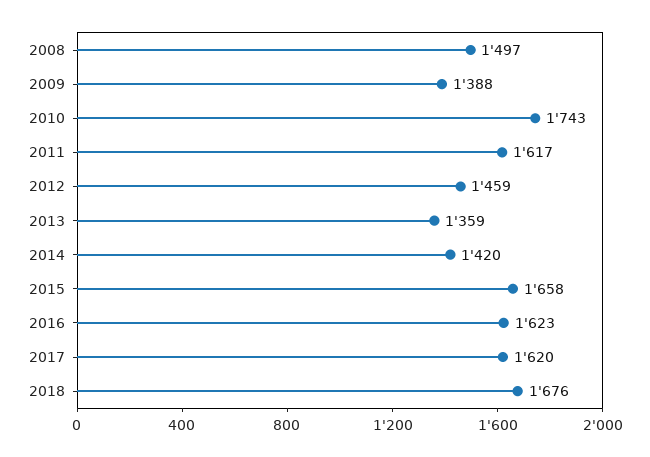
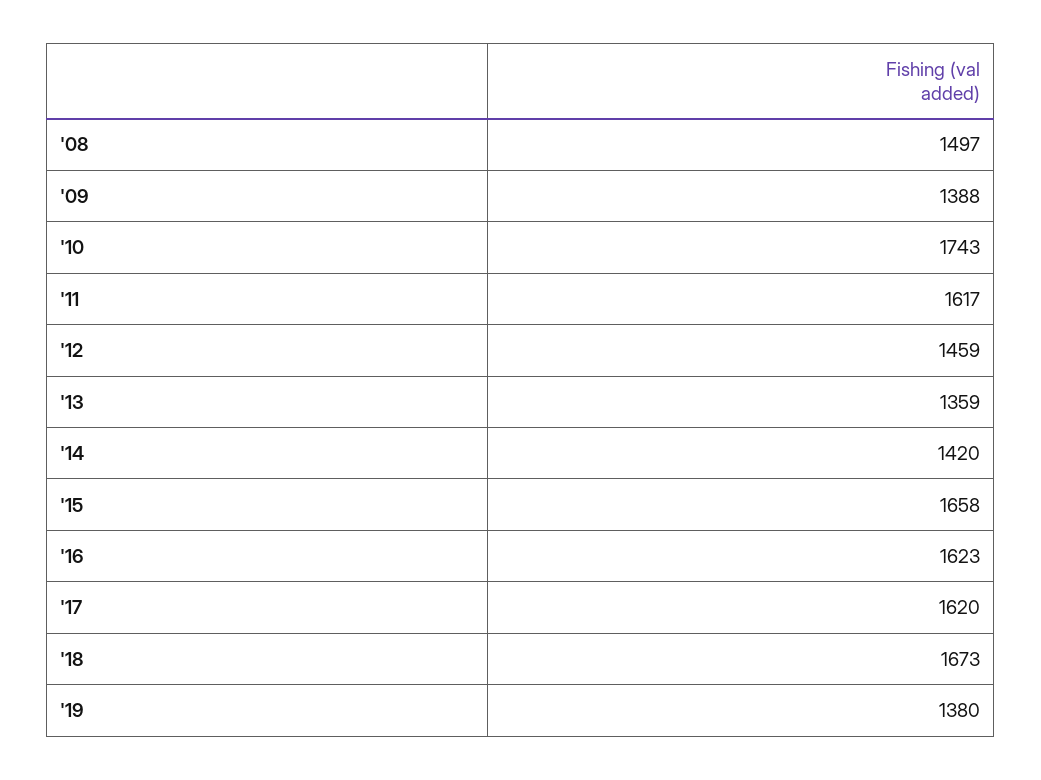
2018: 1676 -> 1673
'19: none -> 1380

